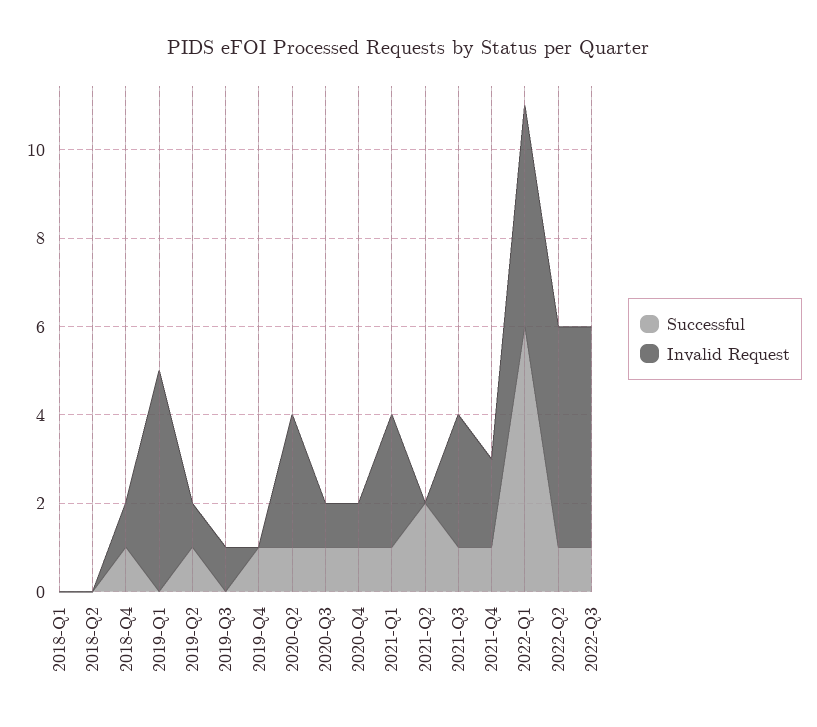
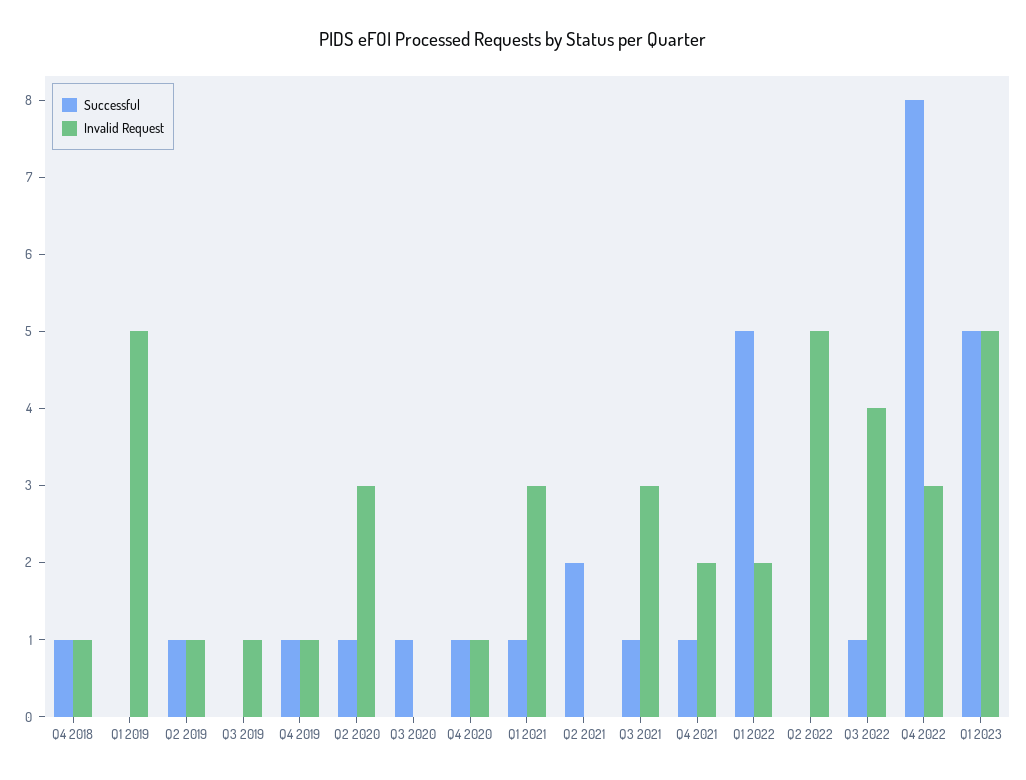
Successful, 2018-Q1: 0 -> none
Invalid Request, 2018-Q1: 0 -> none
Successful, 2018-Q2: 0 -> none
Invalid Request, 2018-Q2: 0 -> none
Invalid Request, 2019-Q4: 0 -> 1
Invalid Request, 2020-Q3: 1 -> 0
Successful, 2022-Q1: 6 -> 5
Invalid Request, 2022-Q1: 5 -> 2
Successful, 2022-Q2: 1 -> 0
Invalid Request, 2022-Q3: 5 -> 4
Successful, Q4 2022: none -> 8
Invalid Request, Q4 2022: none -> 3
Successful, Q1 2023: none -> 5
Invalid Request, Q1 2023: none -> 5

